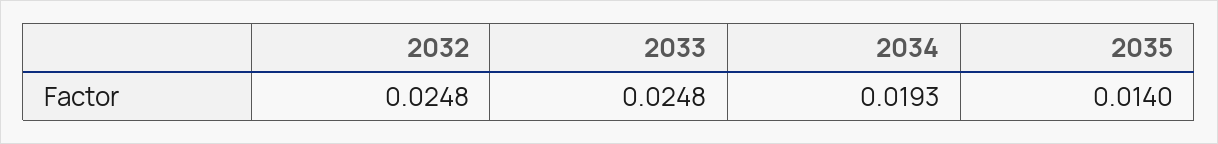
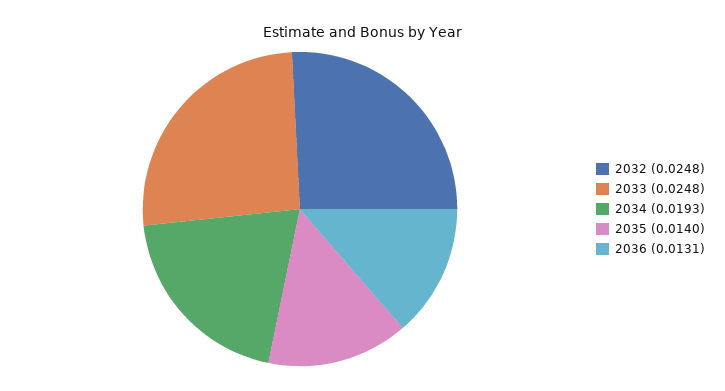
2036: none -> 0.0131

